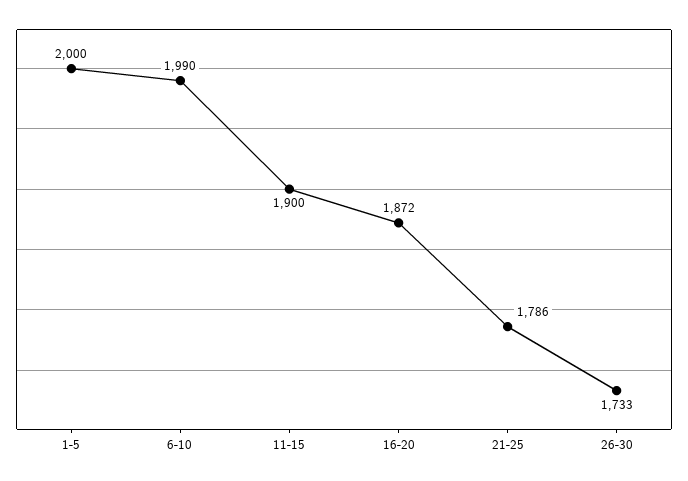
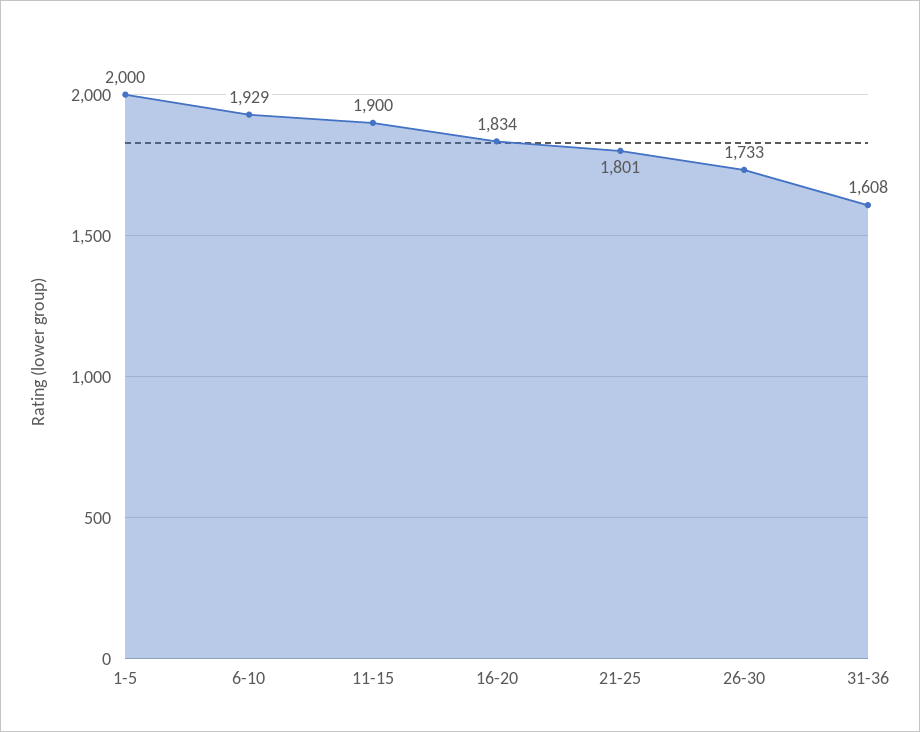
6-10: 1990 -> 1929
16-20: 1872 -> 1834
21-25: 1786 -> 1801
31-36: none -> 1608

